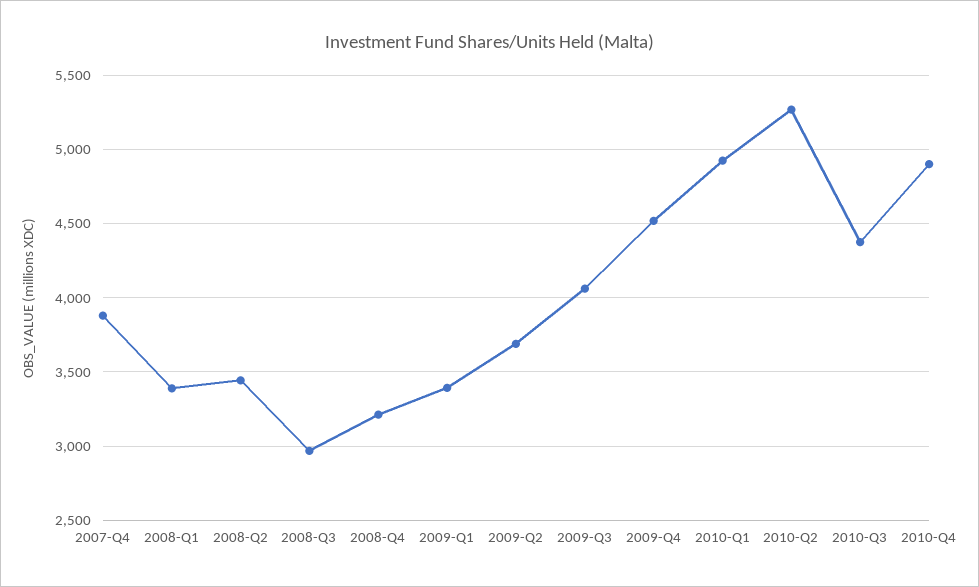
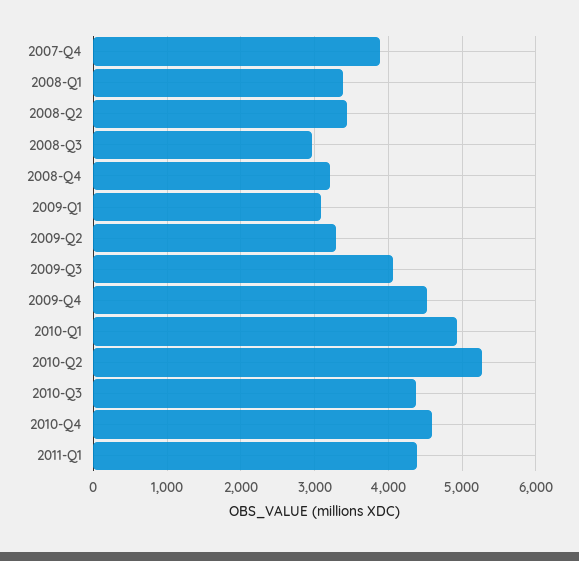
2009-Q1: 3400 -> 3100
2009-Q2: 3700 -> 3300
2010-Q4: 4900 -> 4600
2011-Q1: none -> 4400

